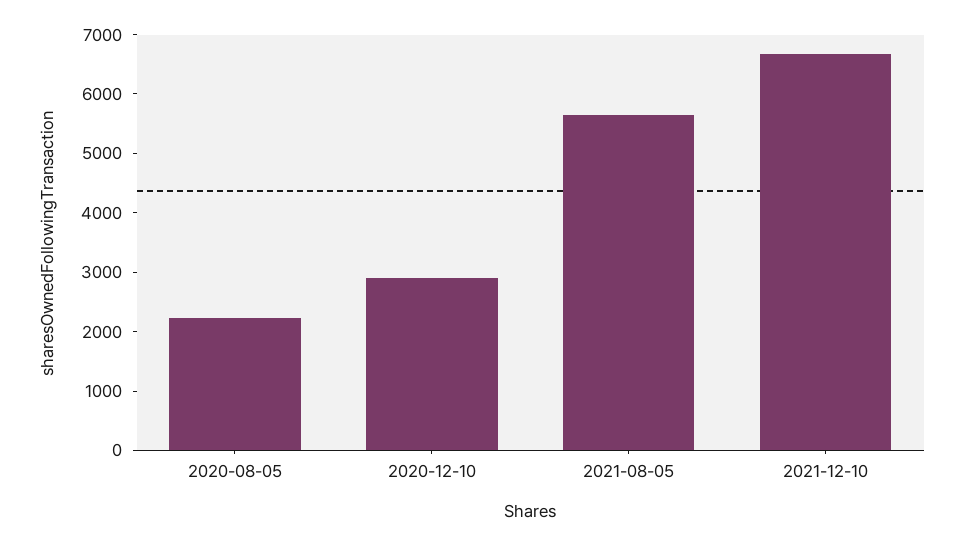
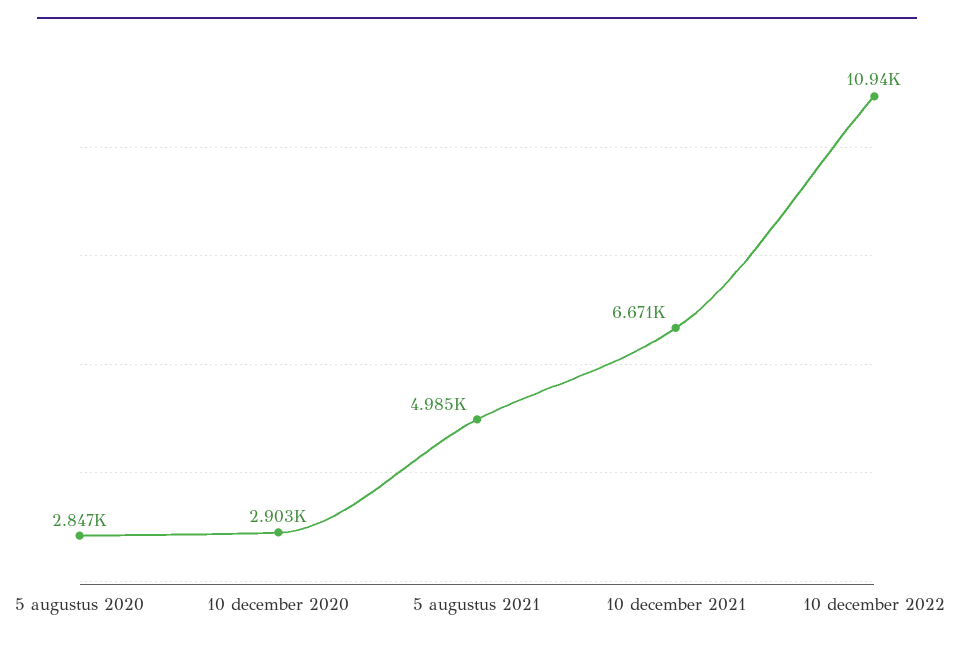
2020-08-05: 2200 -> 2847
2021-08-05: 5600 -> 4985
10 december 2022: none -> 10940

